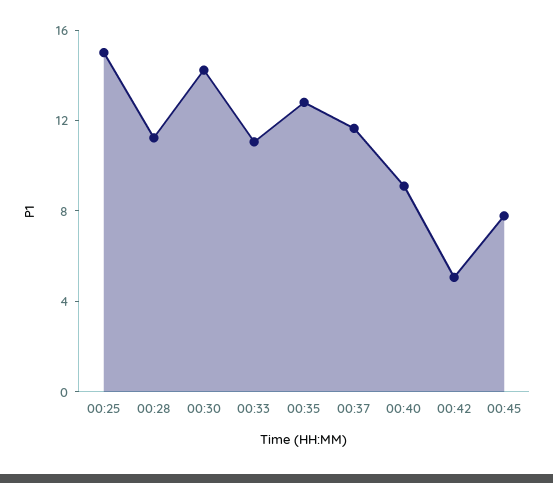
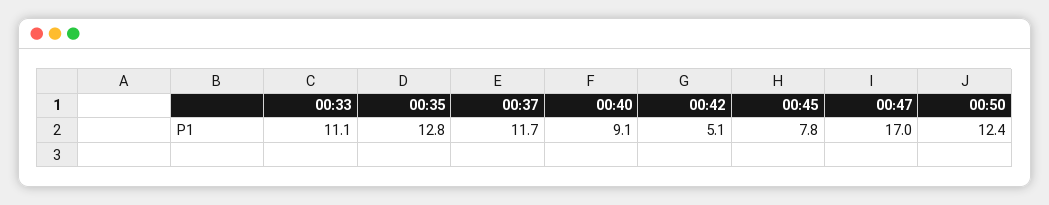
00:25: 15 -> none
00:28: 11 -> none
00:30: 14 -> none
00:47: none -> 17
00:50: none -> 12.4

